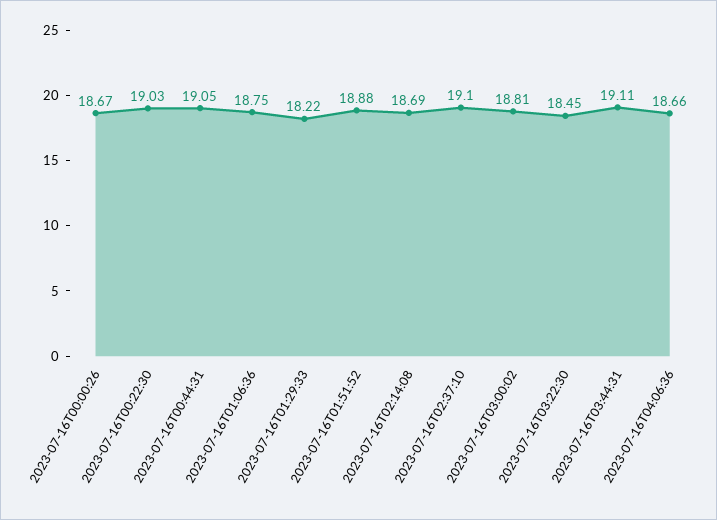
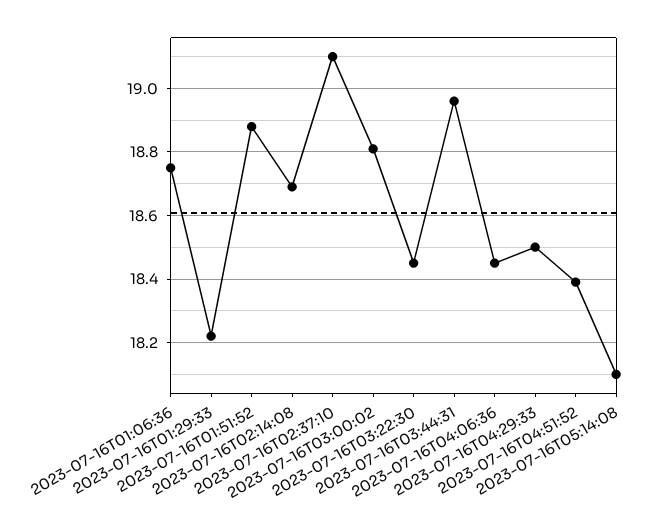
2023-07-16T00:00:26: 18.67 -> none
2023-07-16T00:22:30: 19.03 -> none
2023-07-16T00:44:31: 19.05 -> none
2023-07-16T03:44:31: 19.11 -> 18.95
2023-07-16T04:06:36: 18.66 -> 18.45
2023-07-16T04:29:33: none -> 18.5
2023-07-16T04:51:52: none -> 18.4
2023-07-16T05:14:08: none -> 18.1

